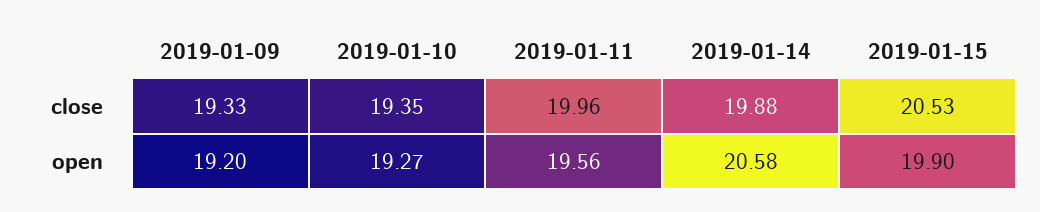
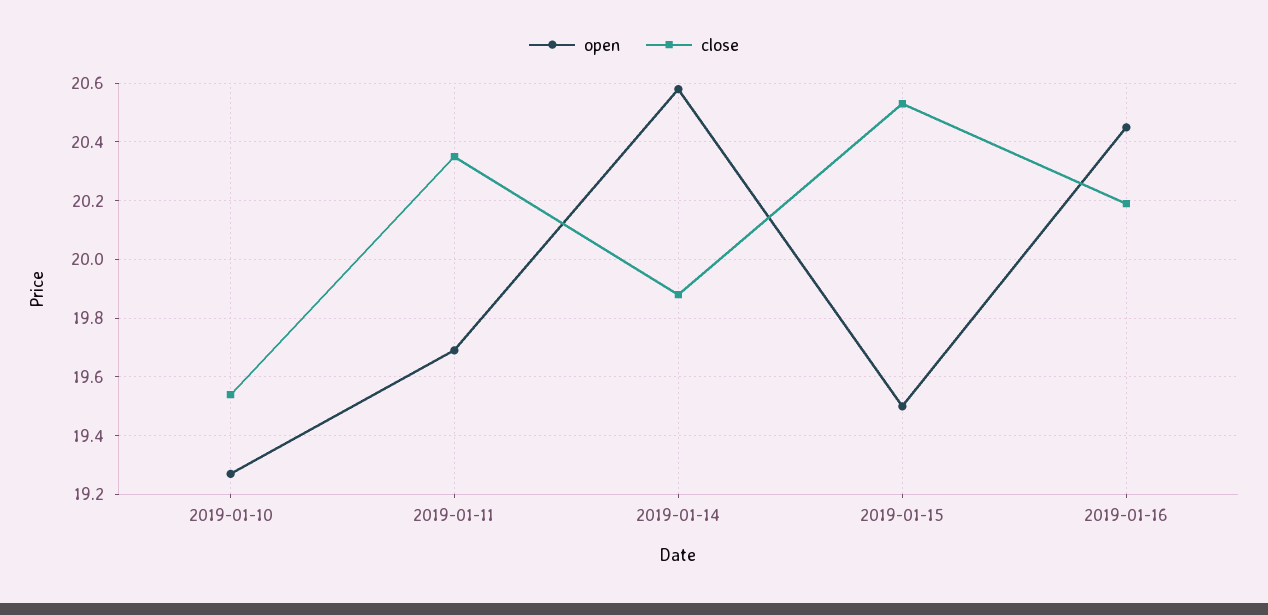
close, 2019-01-09: 19.33 -> none
close, 2019-01-10: 19.35 -> 19.55
close, 2019-01-11: 19.96 -> 20.35
open, 2019-01-09: 19.2 -> none
open, 2019-01-11: 19.56 -> 19.7
open, 2019-01-15: 19.9 -> 19.5
open, 2019-01-16: none -> 20.45
close, 2019-01-16: none -> 20.2

